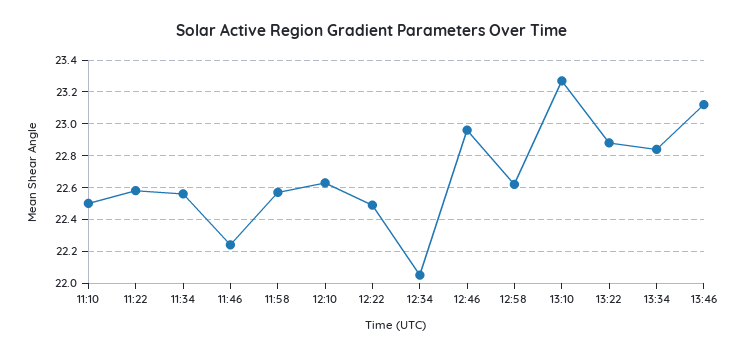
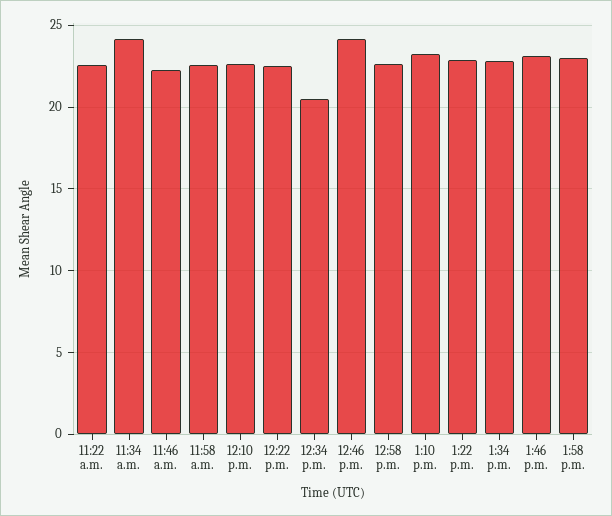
11:10: 22.5 -> none
11:34: 22.55 -> 24
12:34: 22.05 -> 20.5
12:46: 22.95 -> 24
1:58 p.m.: none -> 23

